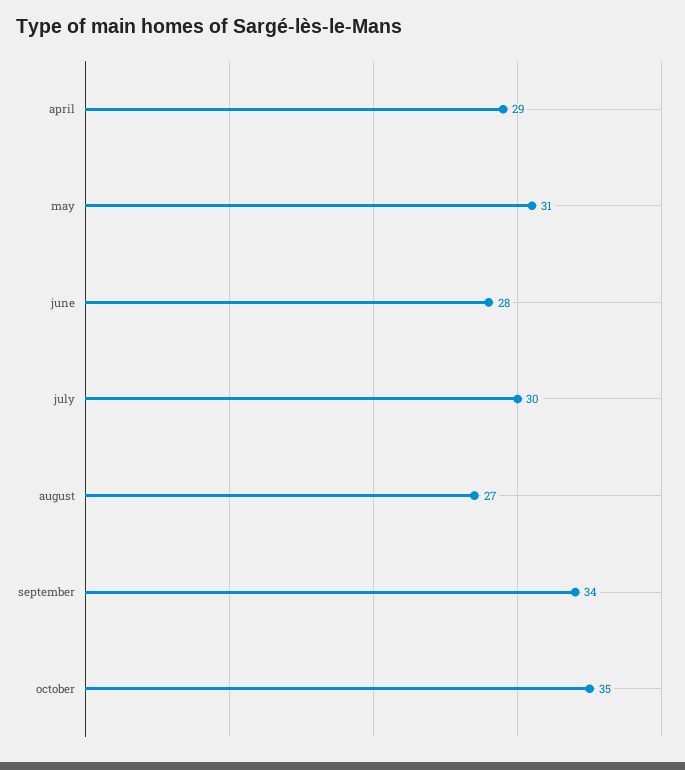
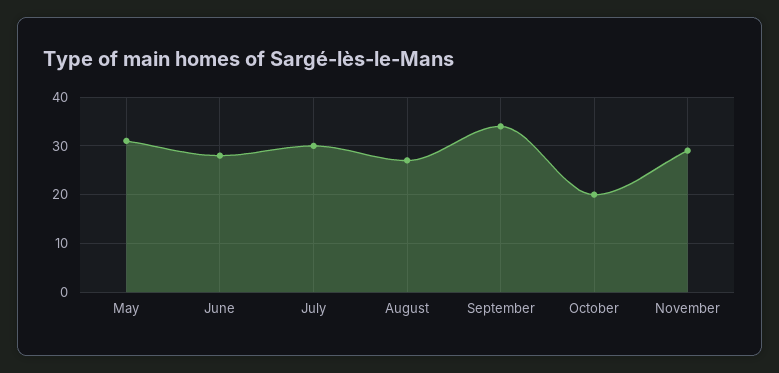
april: 29 -> none
october: 35 -> 20
November: none -> 30

